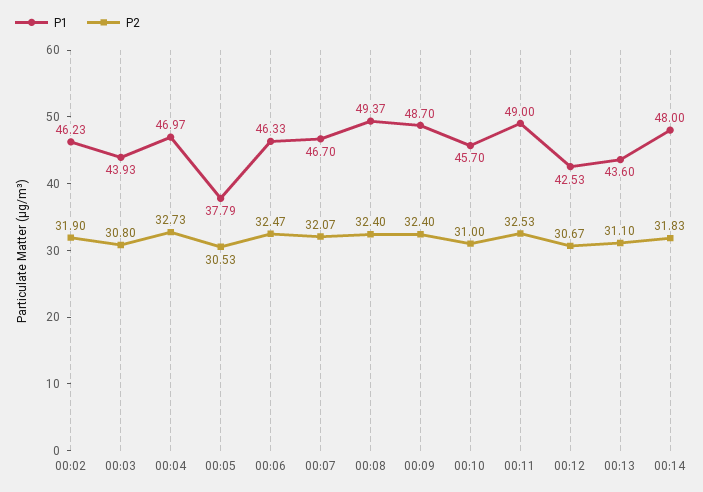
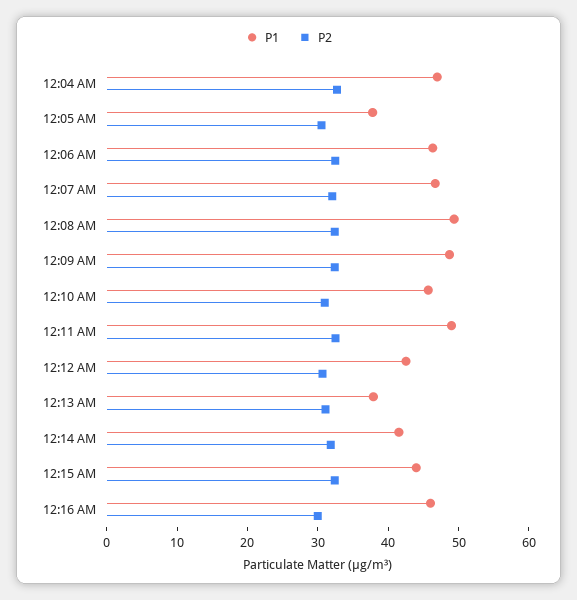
P1, 00:02: 46.23 -> none
P2, 00:02: 31.9 -> none
P1, 00:03: 43.93 -> none
P2, 00:03: 30.8 -> none
P1, 00:13: 43.6 -> 38
P1, 00:14: 48 -> 42
P1, 12:15 AM: none -> 44
P2, 12:15 AM: none -> 32
P1, 12:16 AM: none -> 46
P2, 12:16 AM: none -> 30

